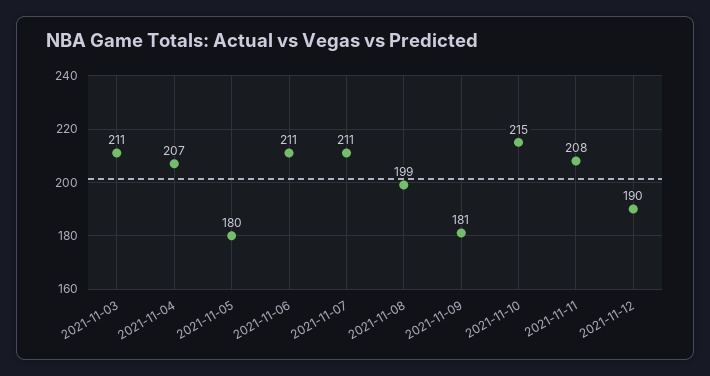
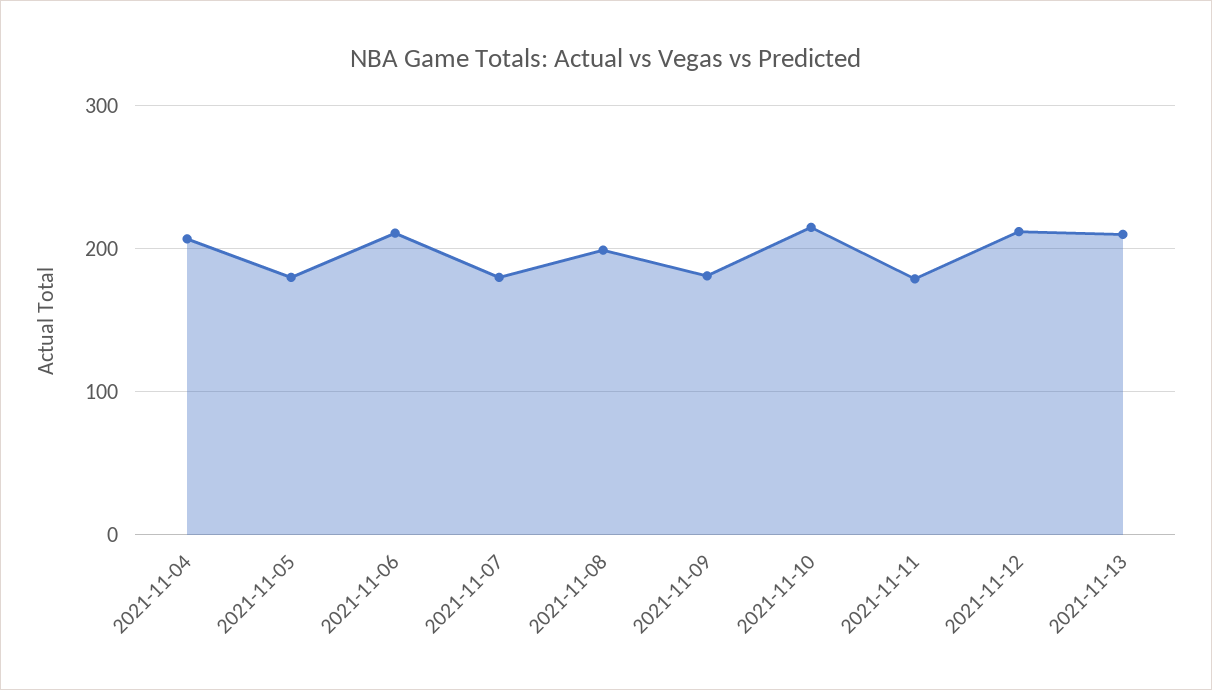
2021-11-03: 211 -> none
2021-11-07: 211 -> 180
2021-11-11: 208 -> 180
2021-11-12: 190 -> 210
2021-11-13: none -> 210

